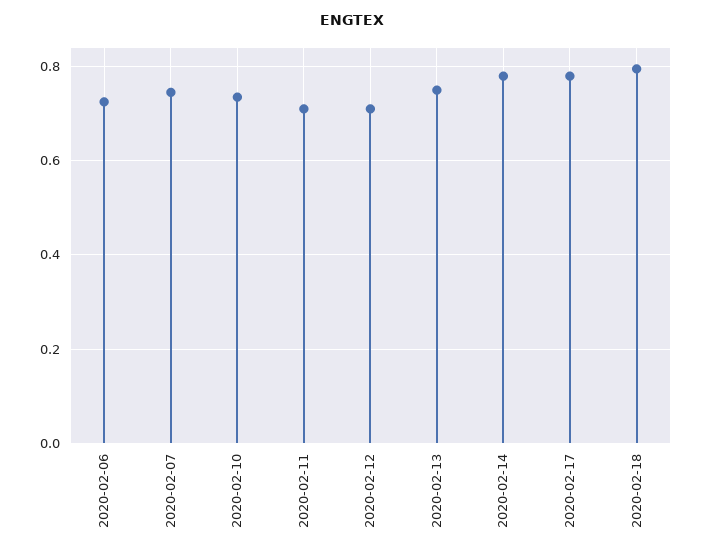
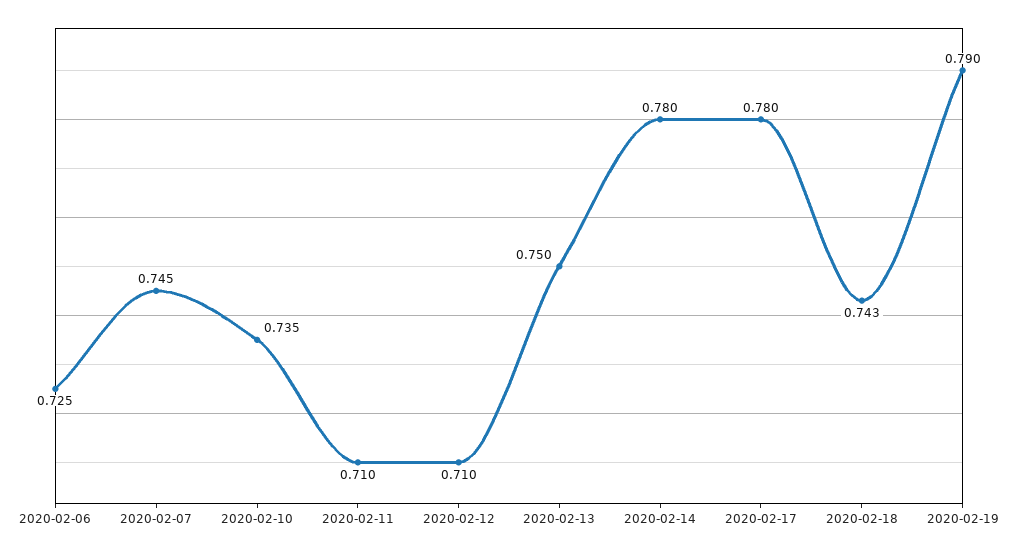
2020-02-18: 0.8 -> 0.743
2020-02-19: none -> 0.79

